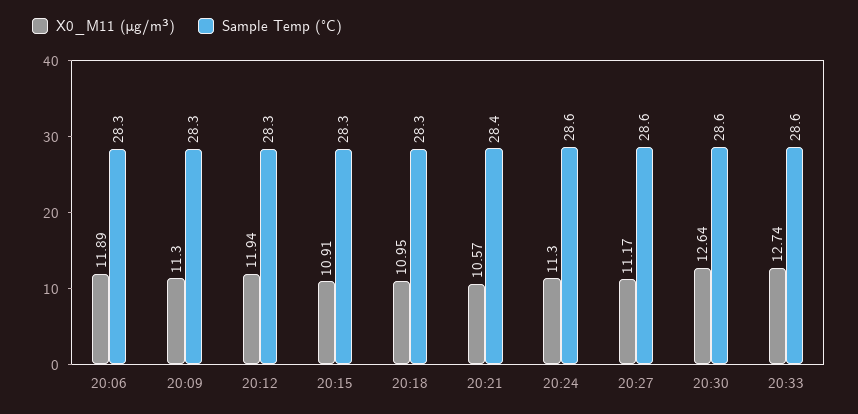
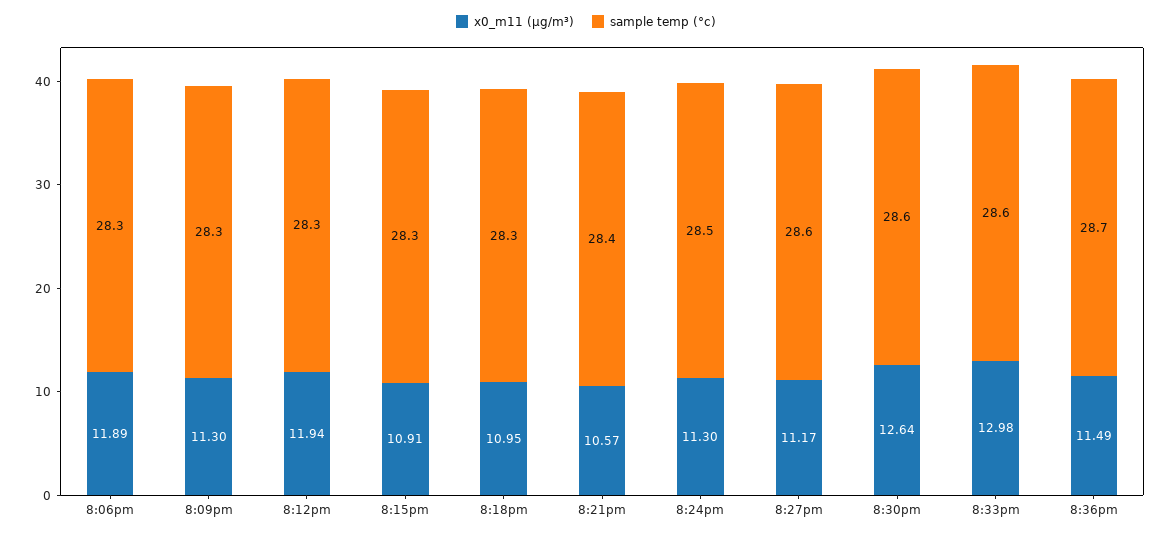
Sample Temp (°C), 20:24: 28.6 -> 28.5
X0_M11 (μg/m³), 20:33: 12.74 -> 12.98
X0_M11 (μg/m³), 8:36pm: none -> 11.49
Sample Temp (°C), 8:36pm: none -> 28.7

